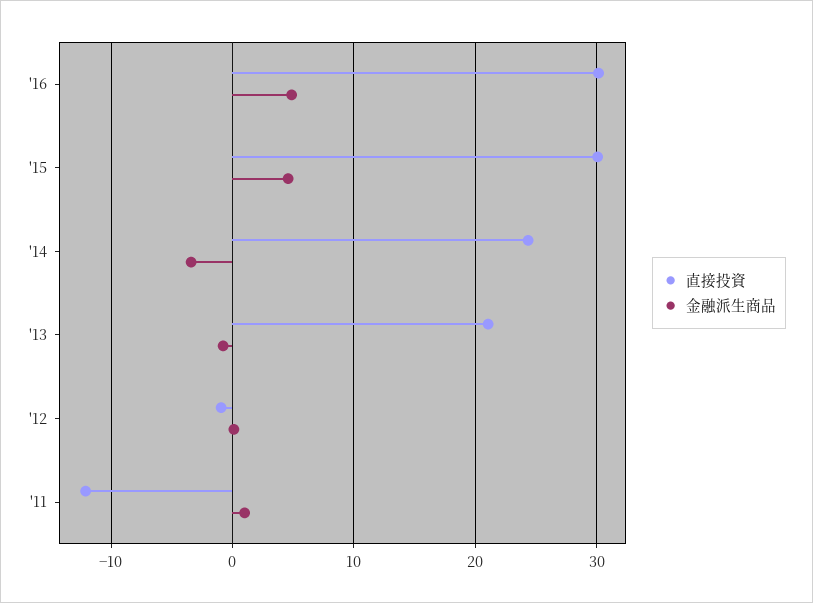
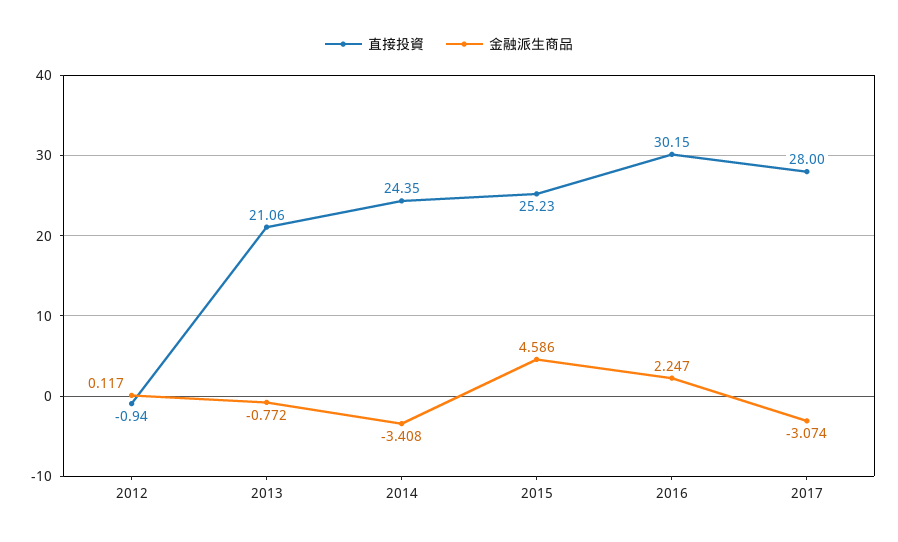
金融派生商品, '16: 5 -> 2.247
直接投資, '15: 30 -> 25.23
直接投資, '11: -12 -> none
金融派生商品, '11: 1 -> none
直接投資, 2017: none -> 28
金融派生商品, 2017: none -> -3.074

